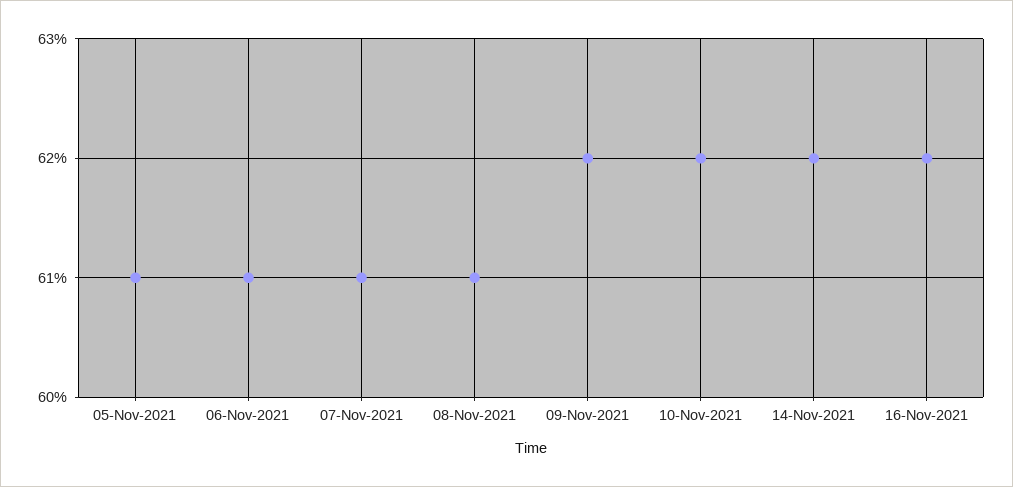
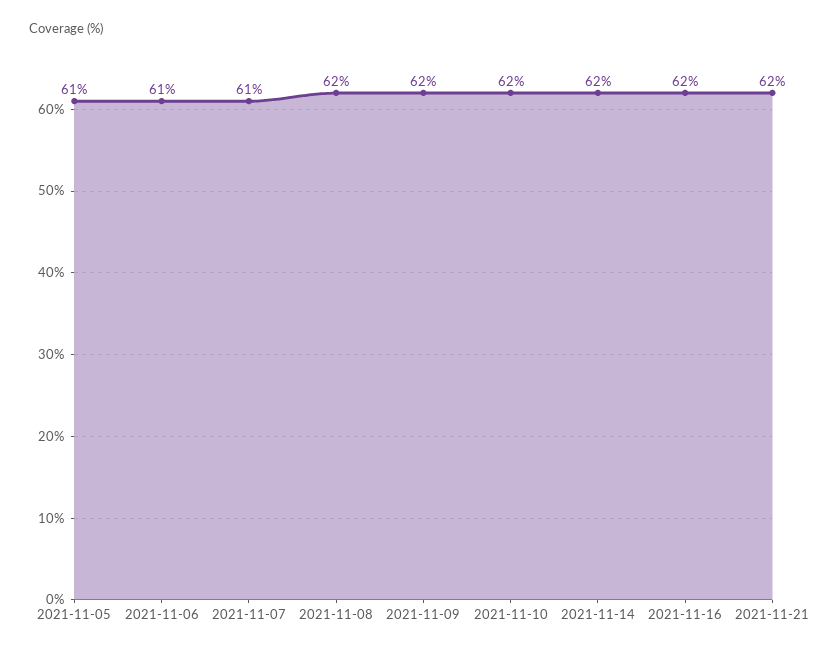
08-Nov-2021: 61 -> 62
2021-11-21: none -> 62

